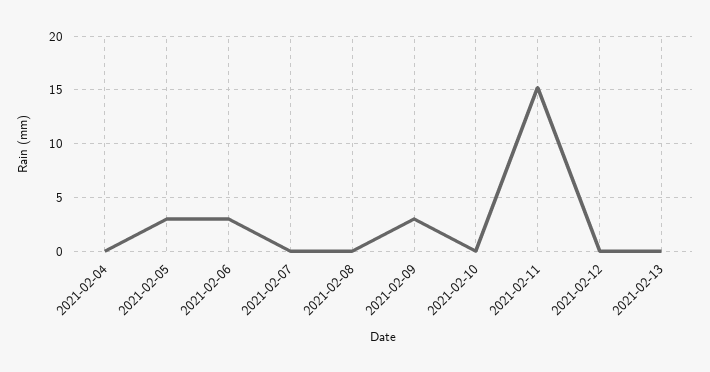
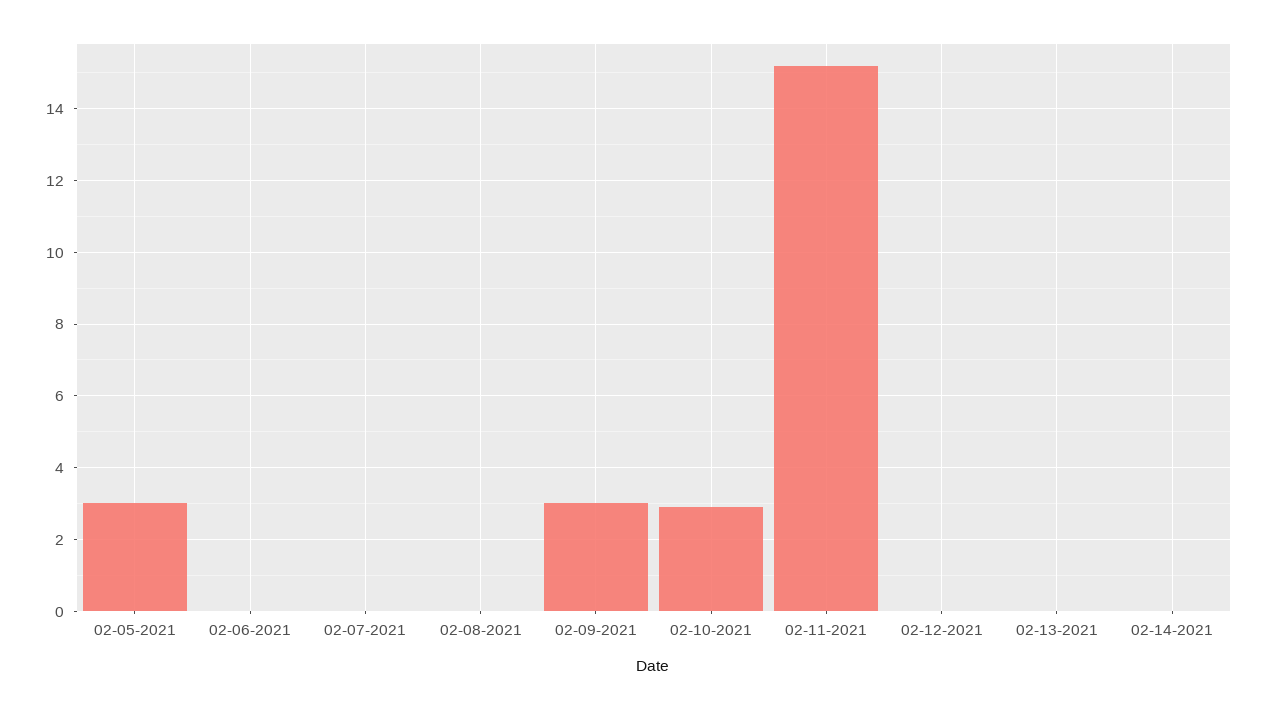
2021-02-04: 0 -> none
2021-02-06: 3 -> 0
2021-02-10: 0 -> 3
02-14-2021: none -> 0

